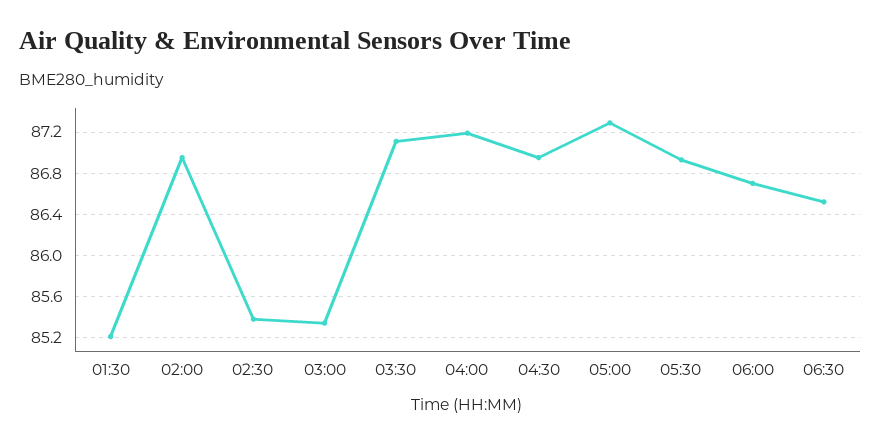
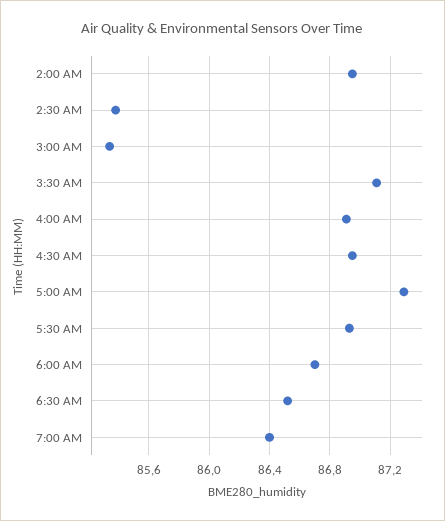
01:30: 85.2 -> none
04:00: 87.2 -> 86.9
7:00 AM: none -> 86.4

